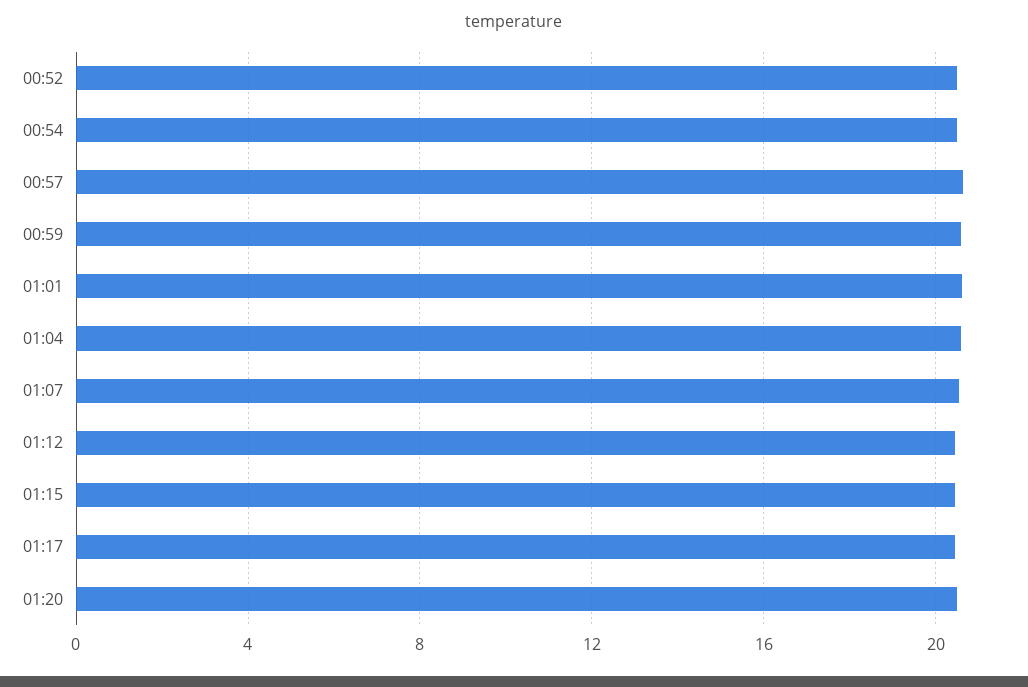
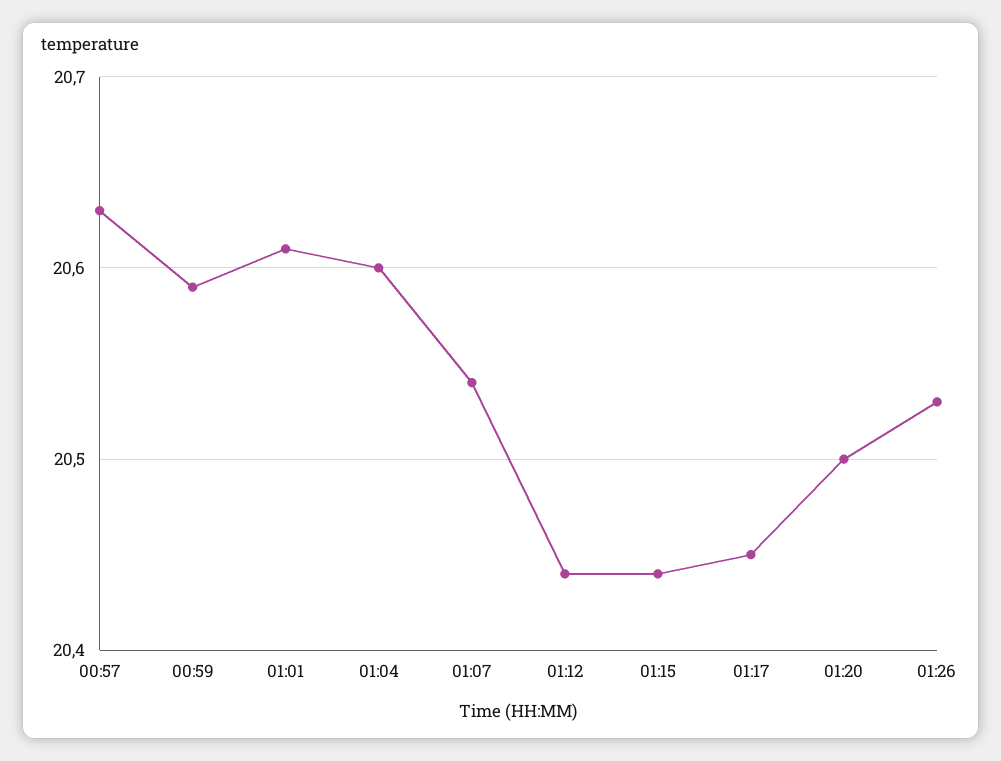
00:52: 20.5 -> none
00:54: 20.5 -> none
01:26: none -> 20.53

